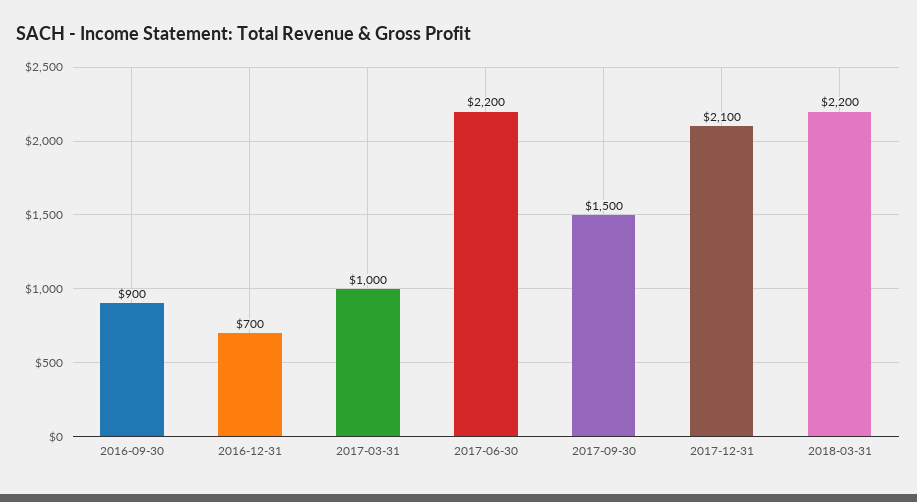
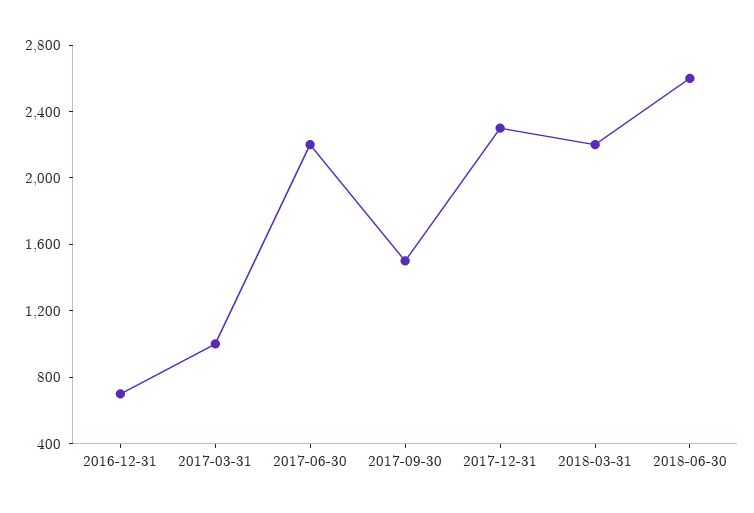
2016-09-30: 900 -> none
2017-12-31: 2100 -> 2300
2018-06-30: none -> 2600

